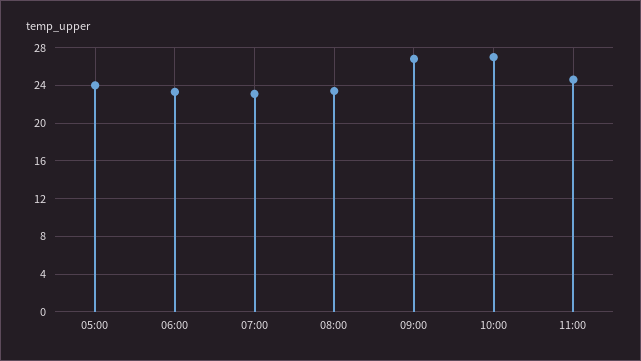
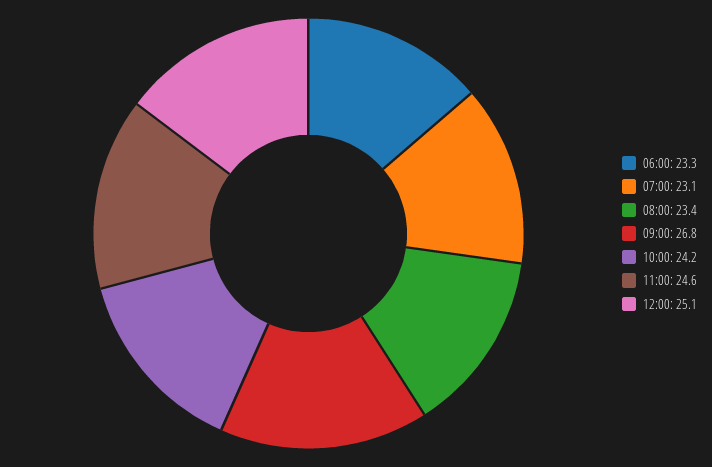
05:00: 24 -> none
10:00: 27 -> 24.2
12:00: none -> 25.1

